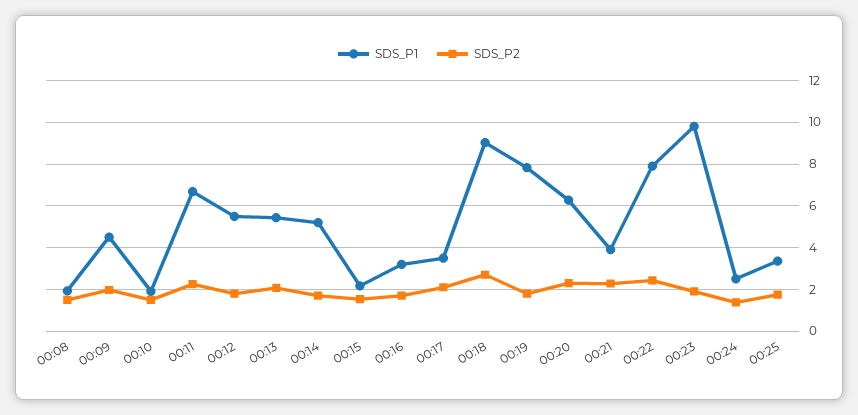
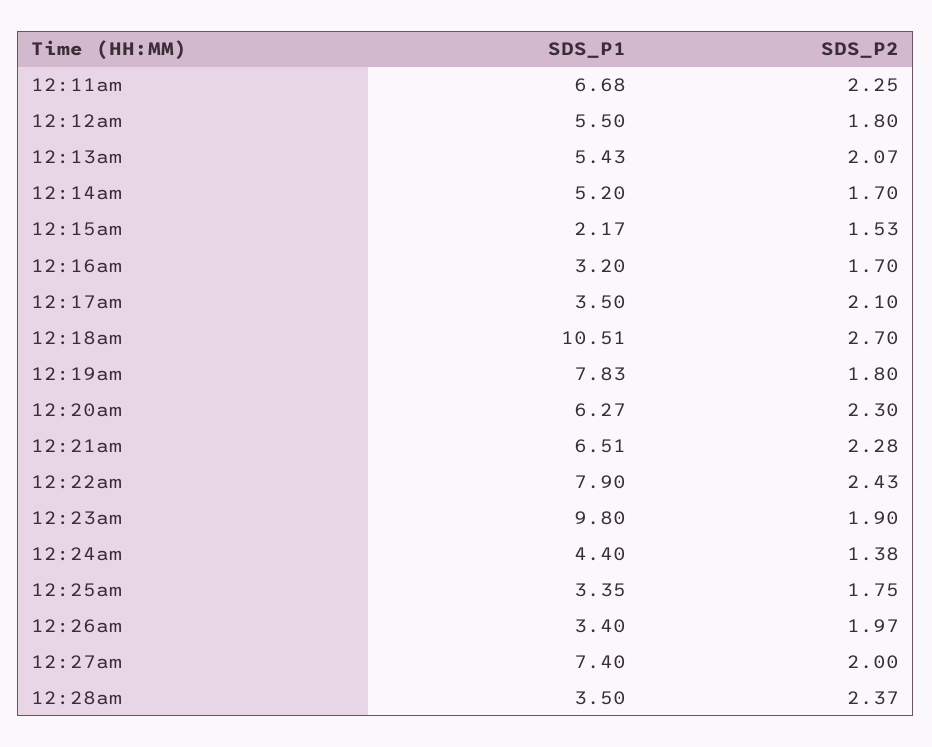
SDS_P1, 00:08: 2 -> none
SDS_P2, 00:08: 1.5 -> none
SDS_P1, 00:09: 4.5 -> none
SDS_P2, 00:09: 2 -> none
SDS_P1, 00:10: 2 -> none
SDS_P2, 00:10: 1.5 -> none
SDS_P1, 00:18: 9 -> 10.51
SDS_P1, 00:21: 4 -> 6.51
SDS_P1, 00:24: 2.5 -> 4.4
SDS_P1, 12:26am: none -> 3.4
SDS_P2, 12:26am: none -> 1.97
SDS_P1, 12:27am: none -> 7.4
SDS_P2, 12:27am: none -> 2
SDS_P1, 12:28am: none -> 3.5
SDS_P2, 12:28am: none -> 2.37

